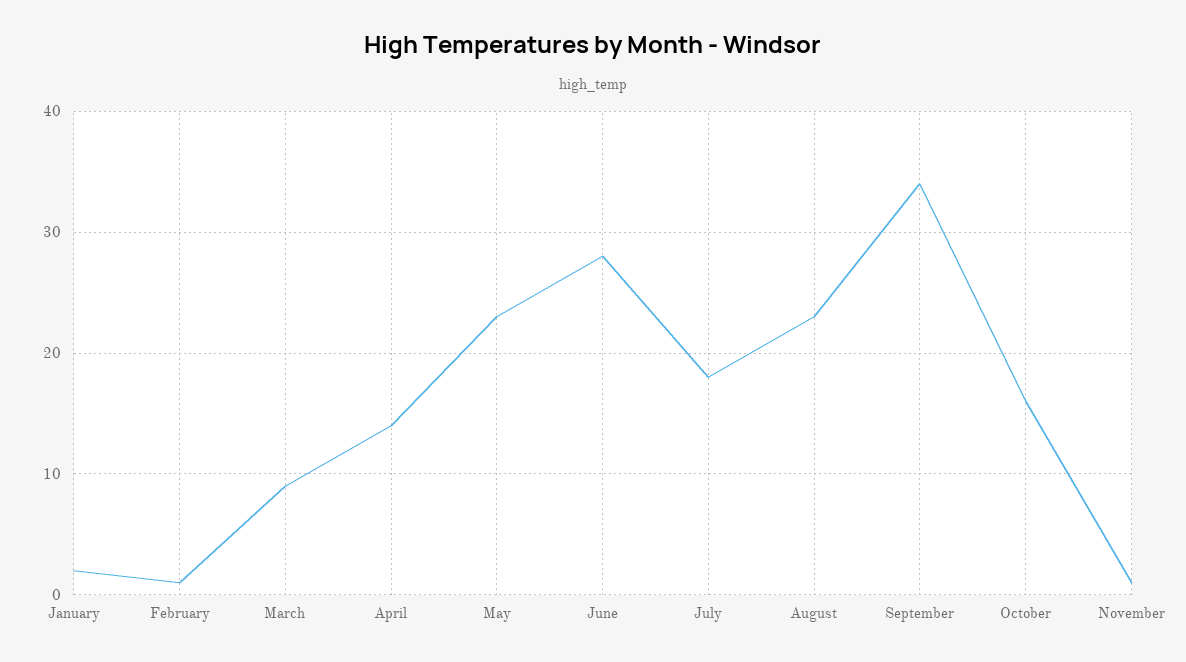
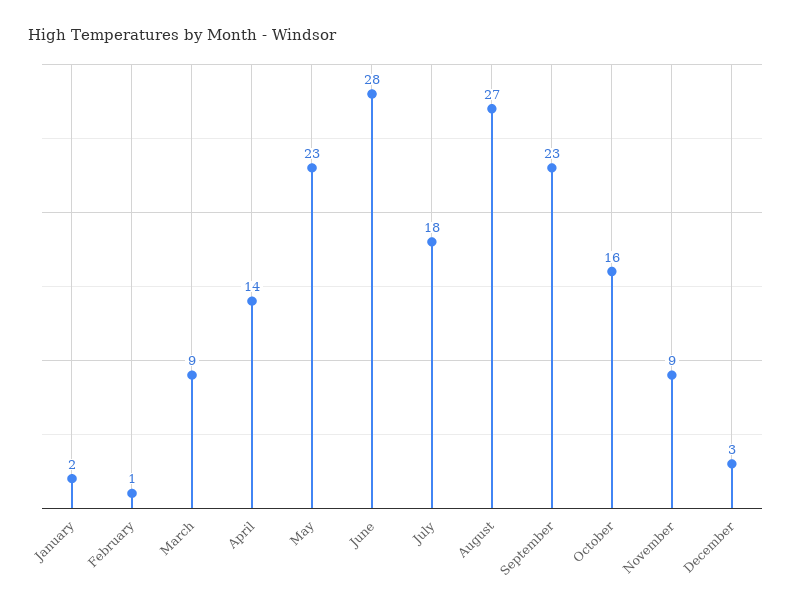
August: 23 -> 27
September: 34 -> 23
November: 1 -> 9
December: none -> 3

